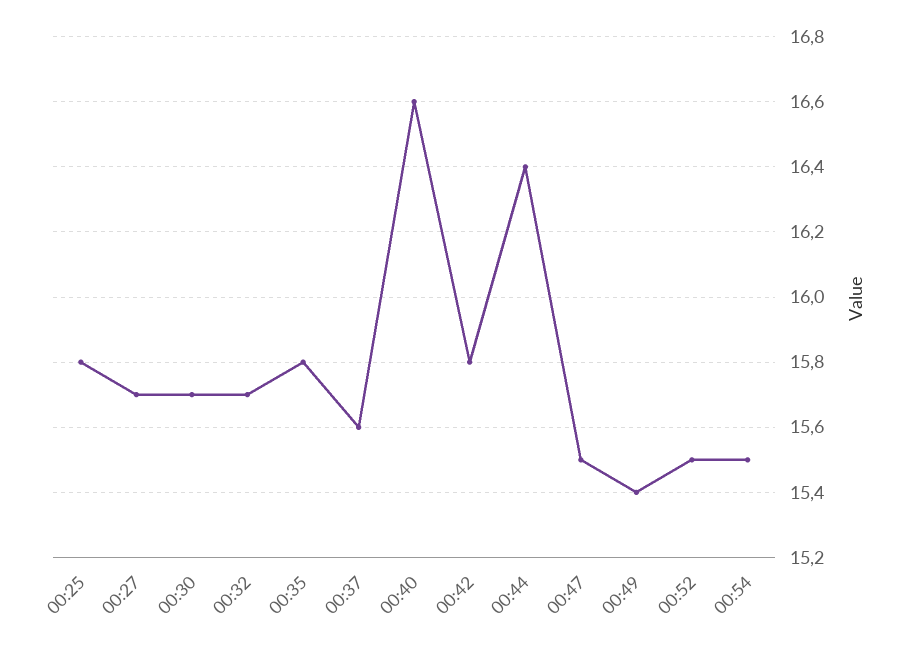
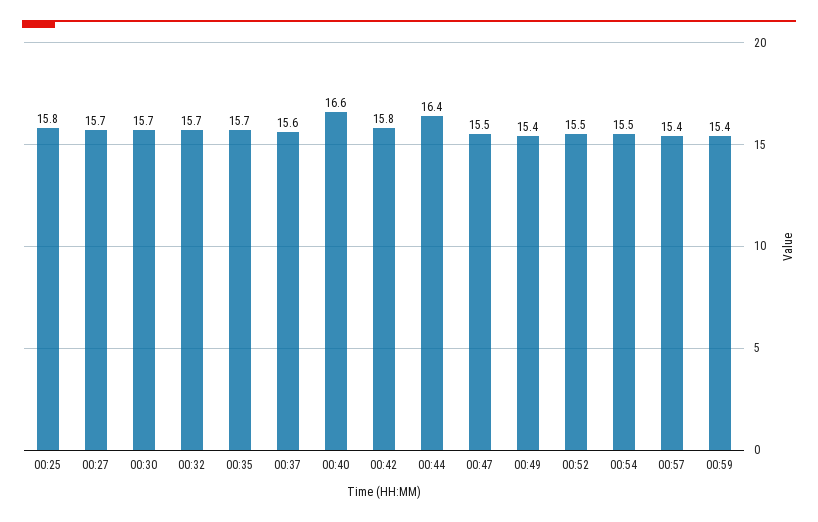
00:35: 15.8 -> 15.7
00:57: none -> 15.4
00:59: none -> 15.4

